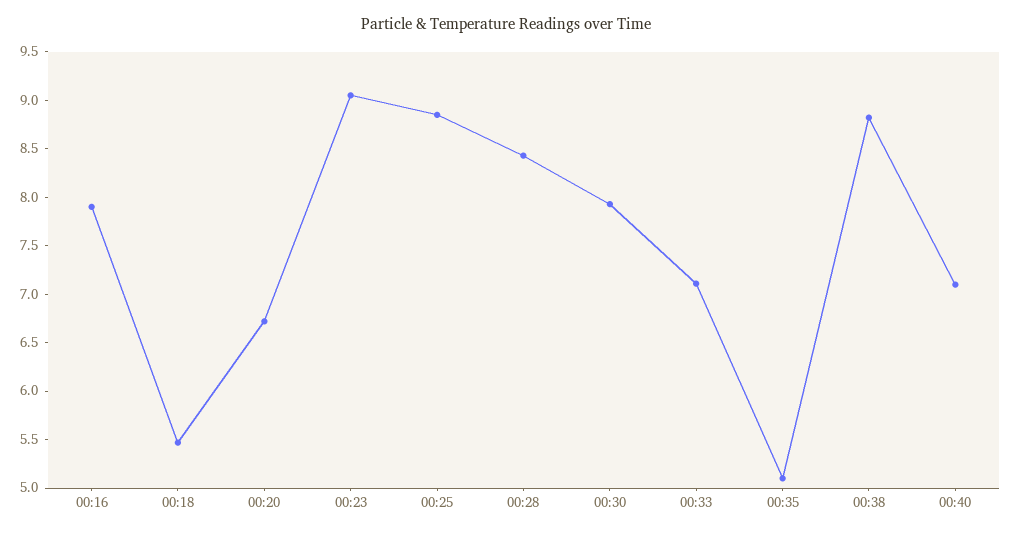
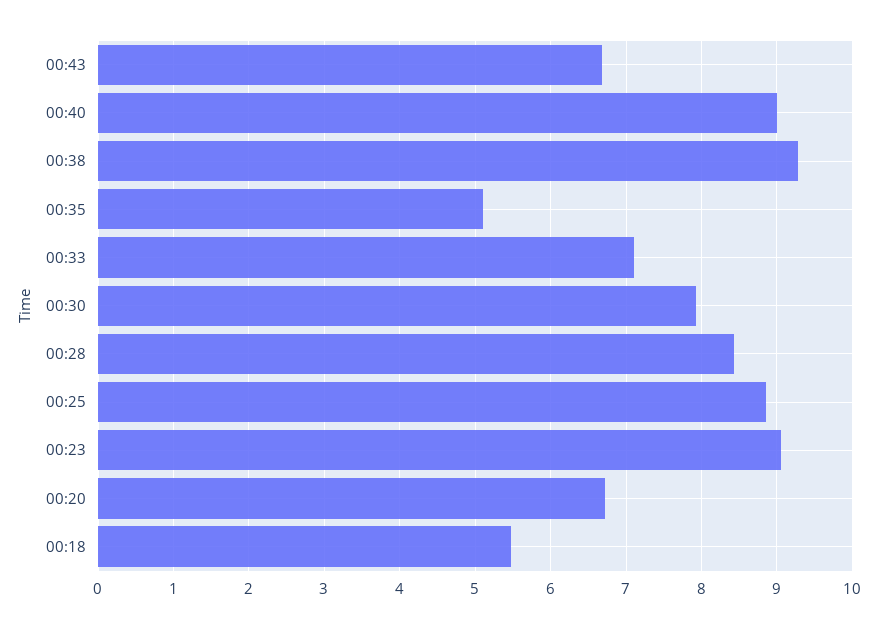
00:16: 7.9 -> none
00:38: 8.8 -> 9.3
00:40: 7.1 -> 9
00:43: none -> 6.7

